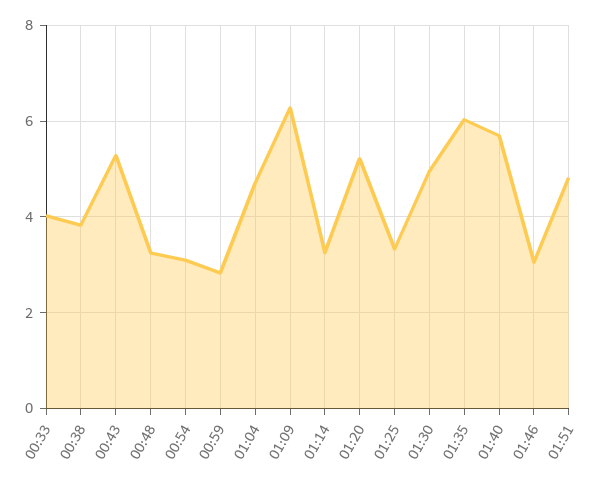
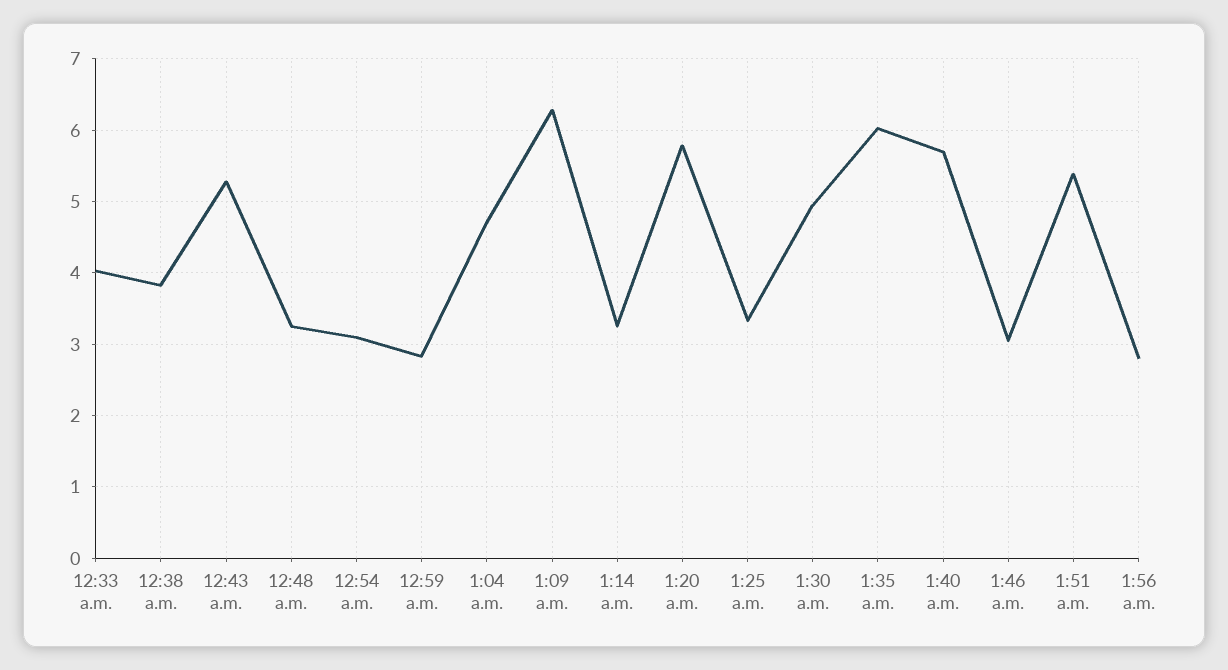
01:20: 5.2 -> 5.8
01:51: 4.8 -> 5.4
1:56 a.m.: none -> 2.8

